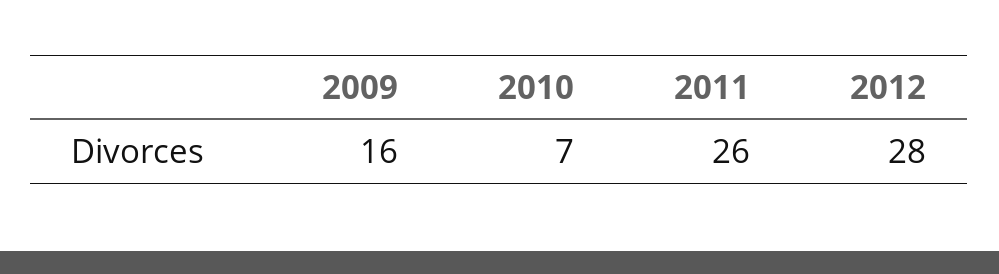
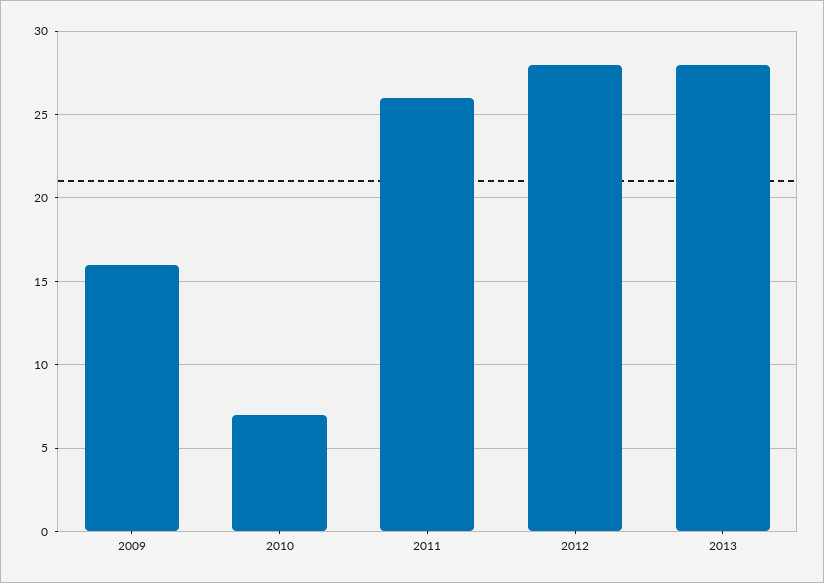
2013: none -> 28

